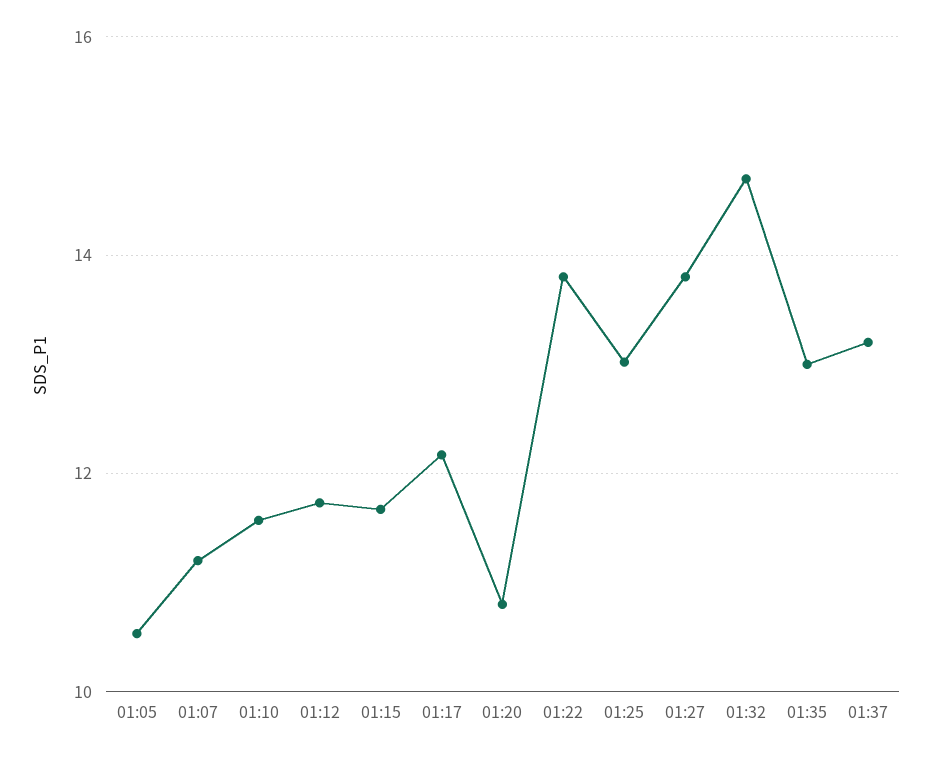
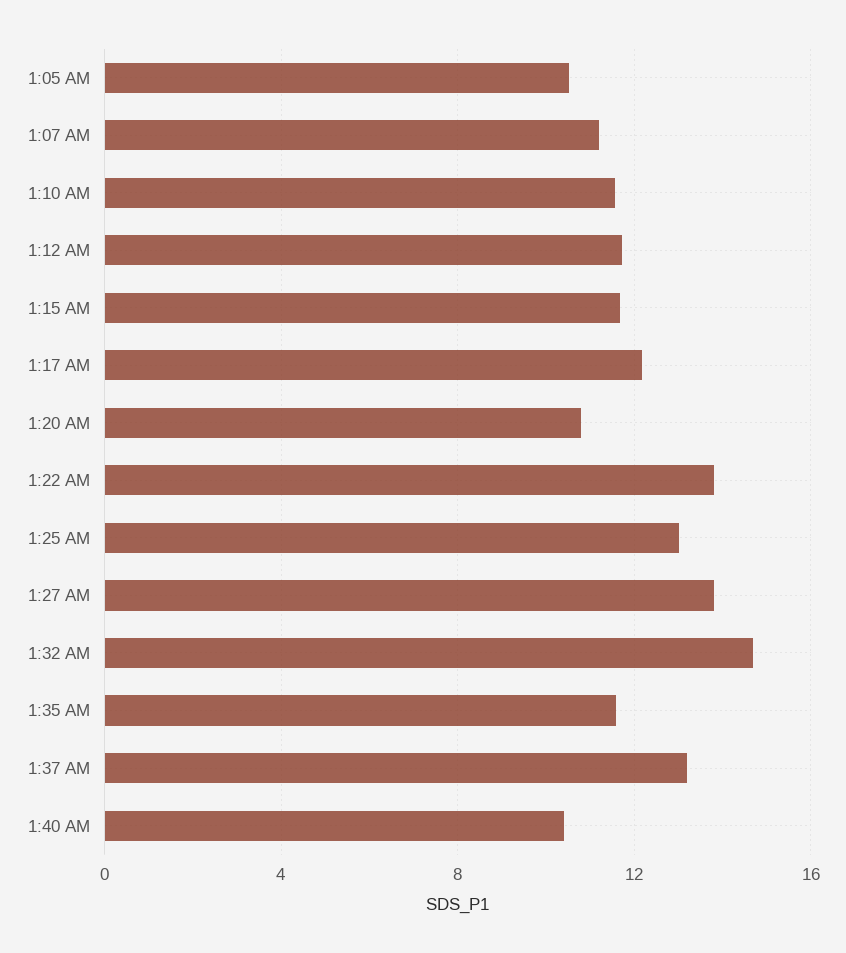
01:35: 13 -> 11.5
1:40 AM: none -> 10.5

